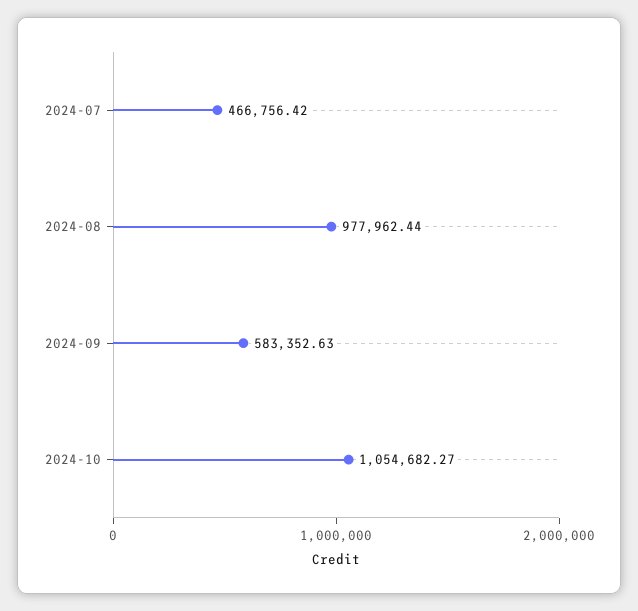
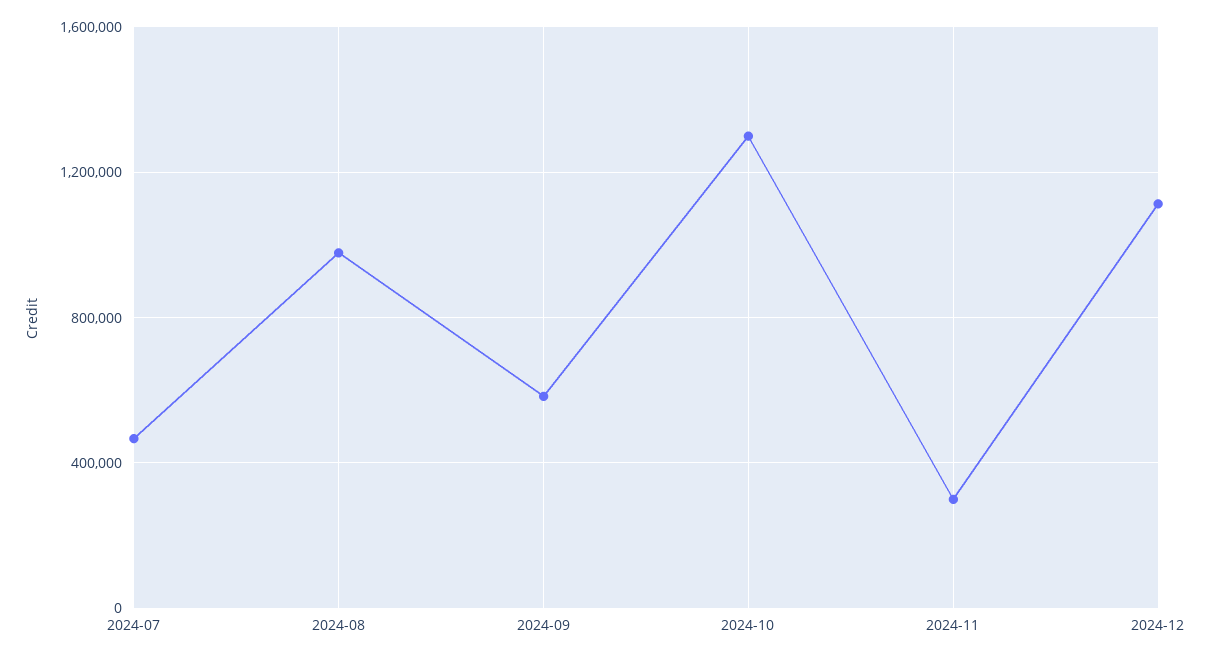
2024-10: 1054682.27 -> 1300000
2024-11: none -> 300000
2024-12: none -> 1100000

